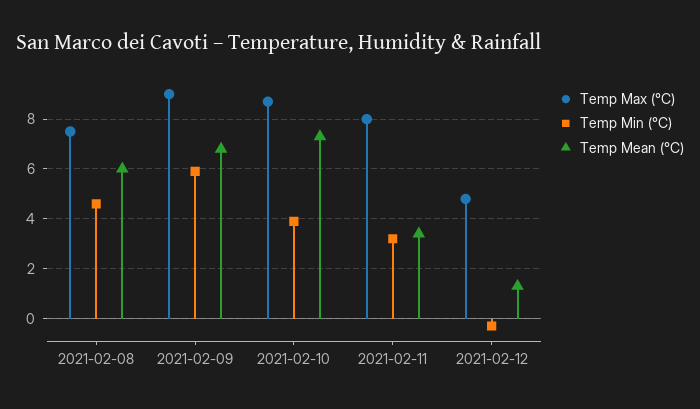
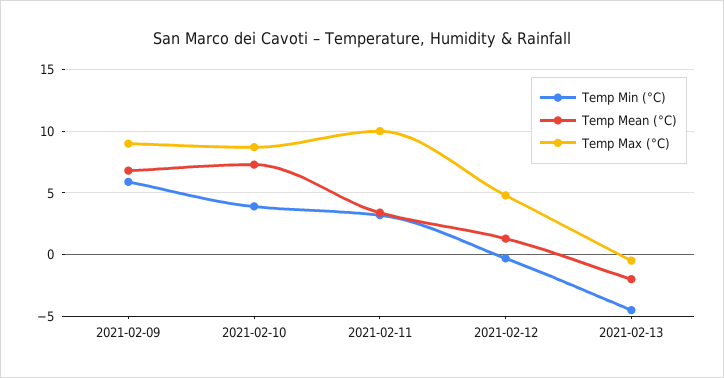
Temp Max (°C), 2021-02-08: 7.5 -> none
Temp Min (°C), 2021-02-08: 4.5 -> none
Temp Mean (°C), 2021-02-08: 6 -> none
Temp Max (°C), 2021-02-11: 8 -> 10
Temp Min (°C), 2021-02-13: none -> -4.5
Temp Mean (°C), 2021-02-13: none -> -2
Temp Max (°C), 2021-02-13: none -> -0.5

